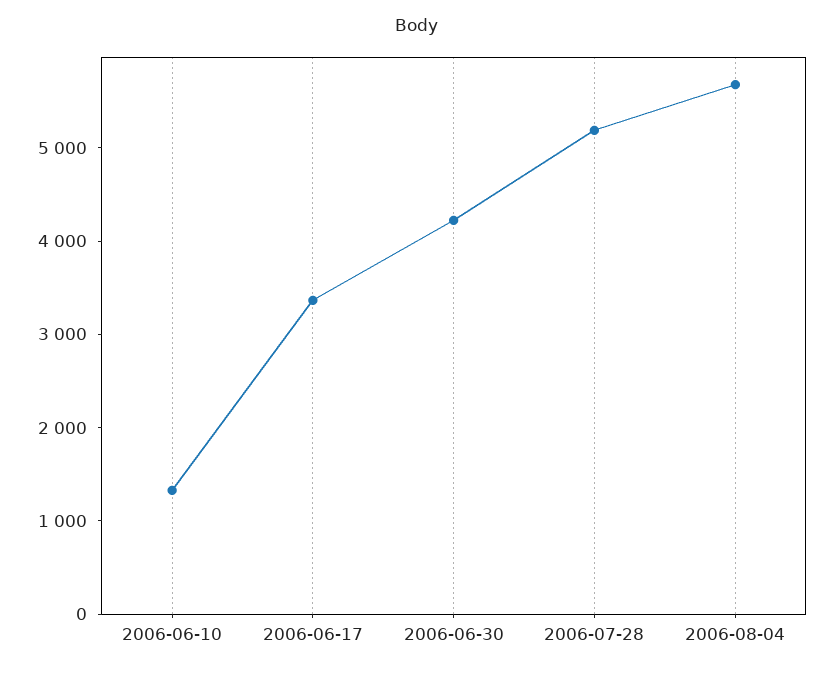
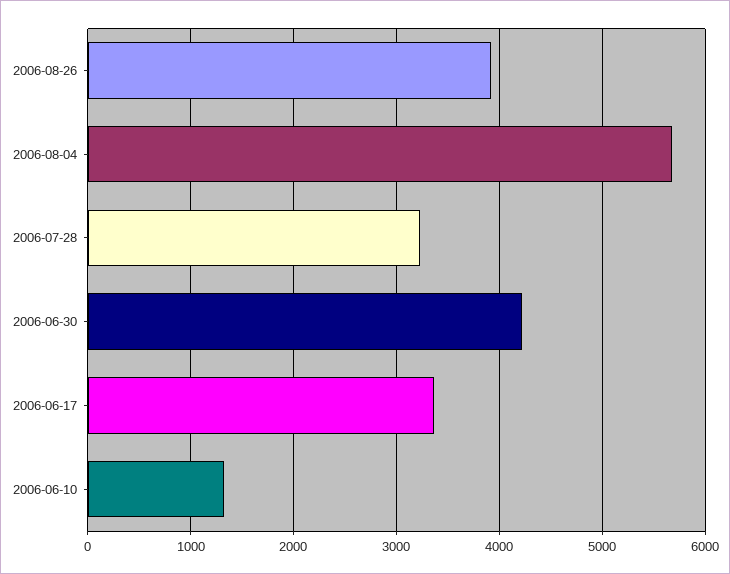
2006-07-28: 5200 -> 3200
2006-08-26: none -> 3900

